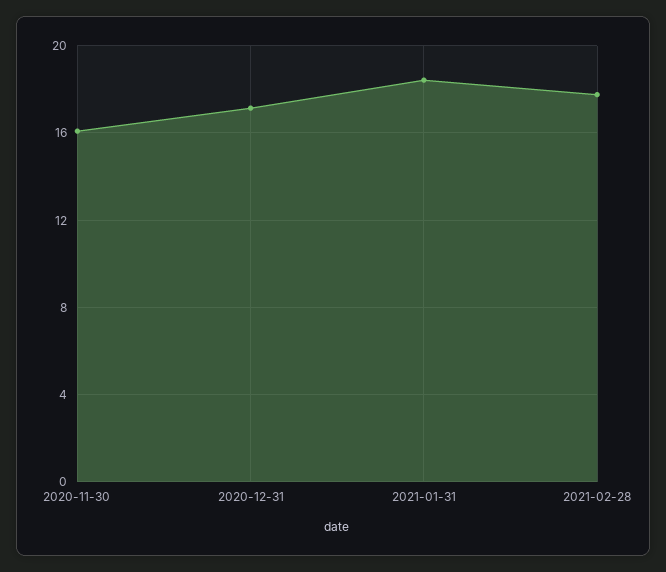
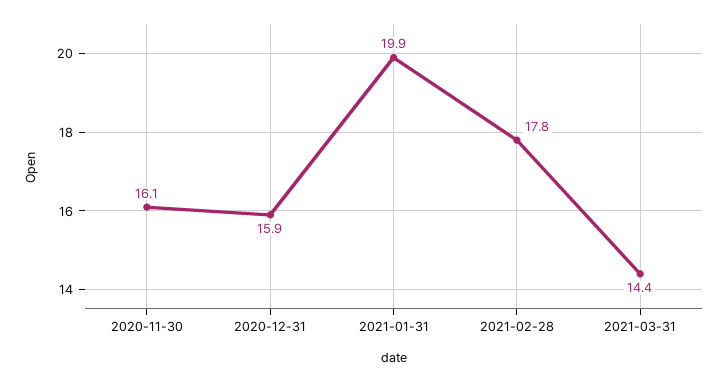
2020-12-31: 17 -> 15.9
2021-01-31: 18.5 -> 19.9
2021-03-31: none -> 14.4

